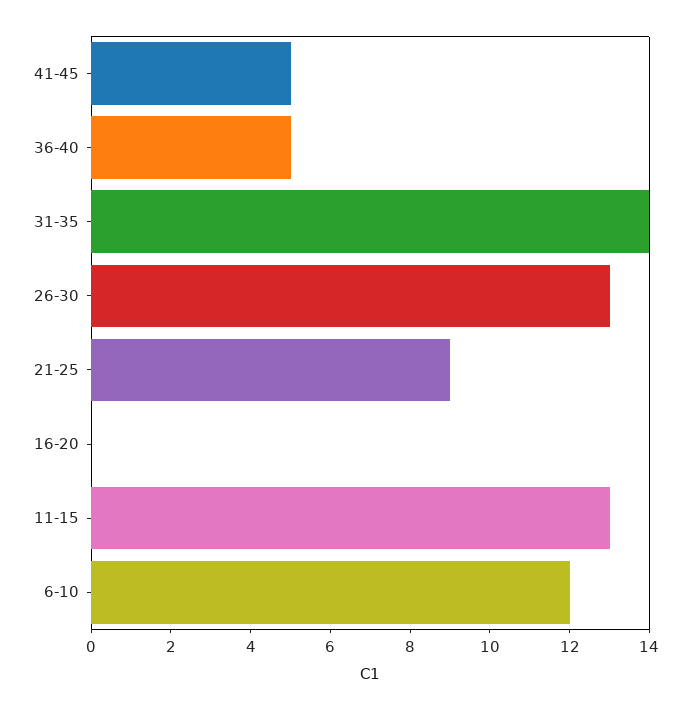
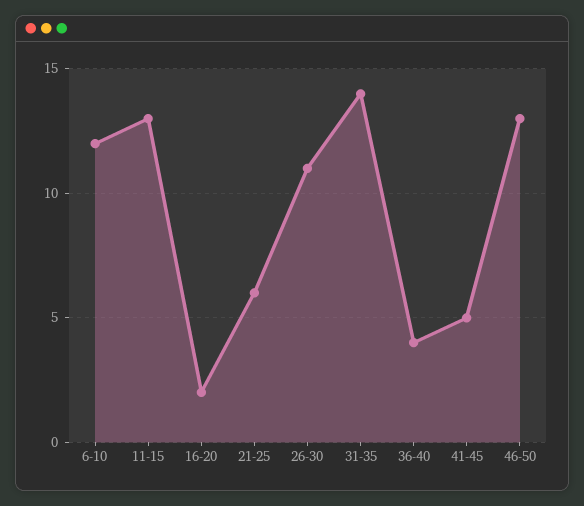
36-40: 5 -> 4
26-30: 13 -> 11
21-25: 9 -> 6
16-20: 0 -> 2
46-50: none -> 13

